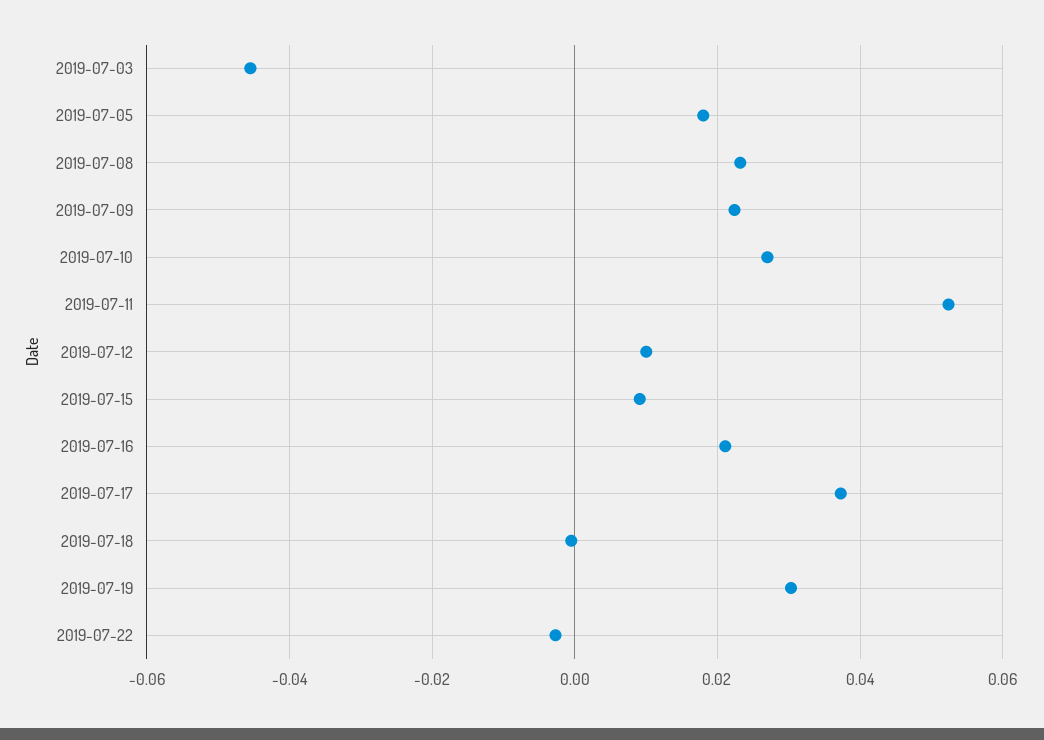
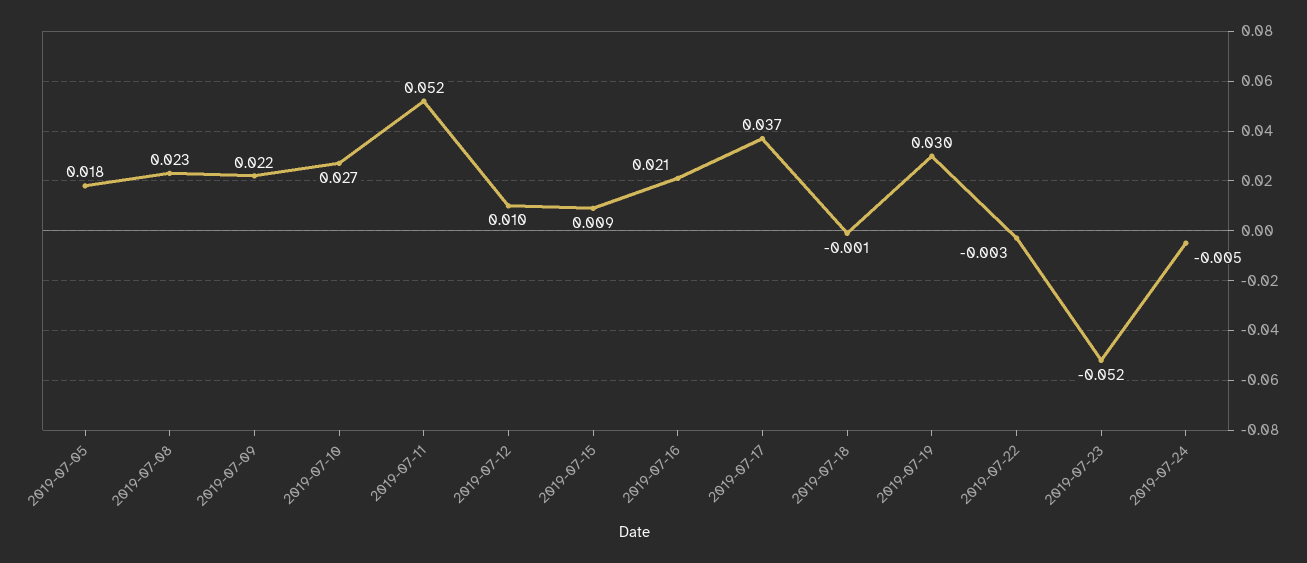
2019-07-03: -0.046 -> none
2019-07-23: none -> -0.052
2019-07-24: none -> -0.005

